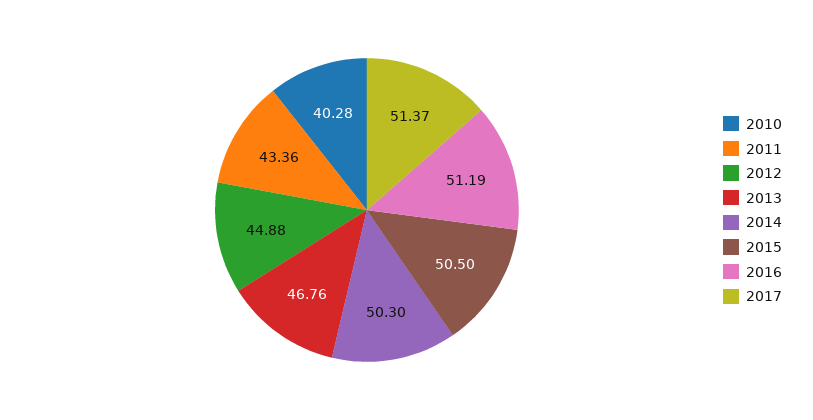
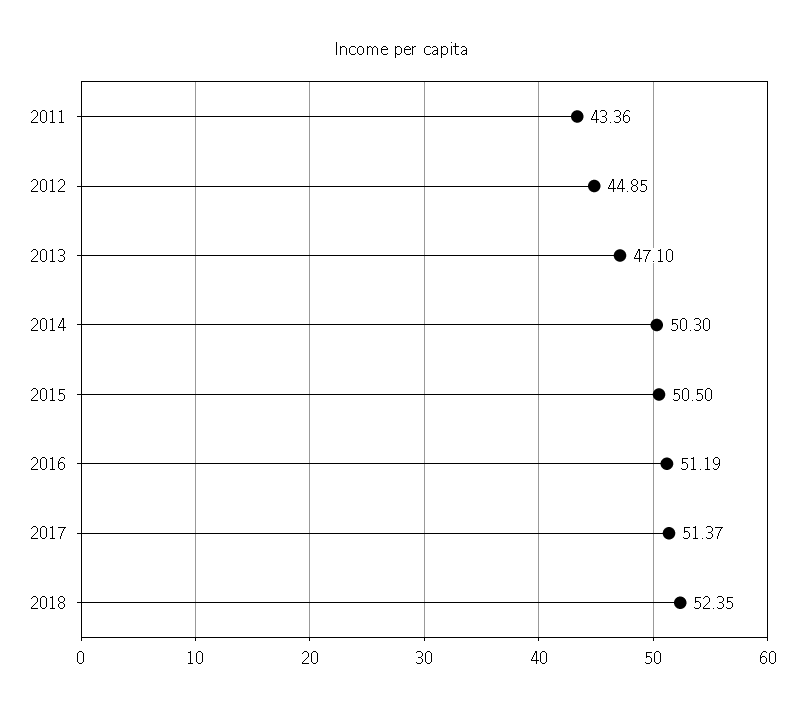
2010: 40.28 -> none
2012: 44.88 -> 44.85
2013: 46.76 -> 47.1
2018: none -> 52.35

